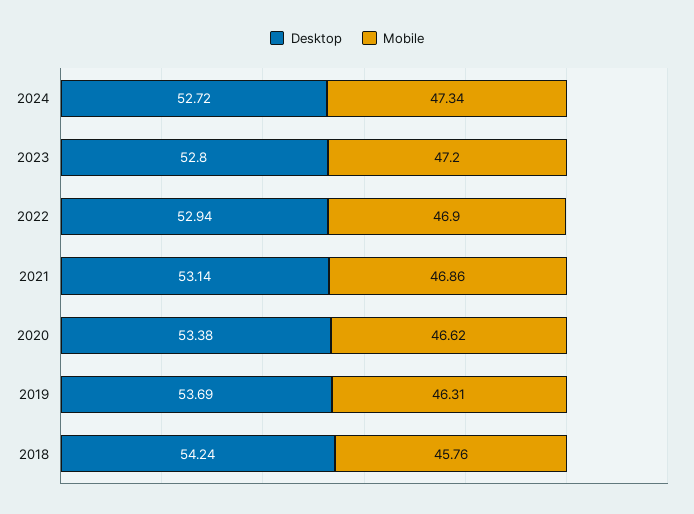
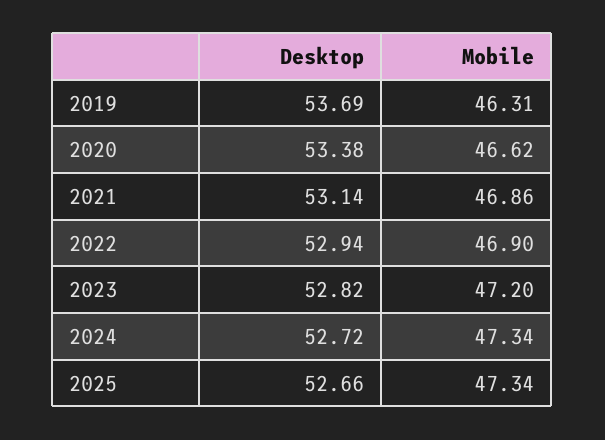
Desktop, 2023: 52.8 -> 52.82
Desktop, 2018: 54.24 -> none
Mobile, 2018: 45.76 -> none
Desktop, 2025: none -> 52.66
Mobile, 2025: none -> 47.34

